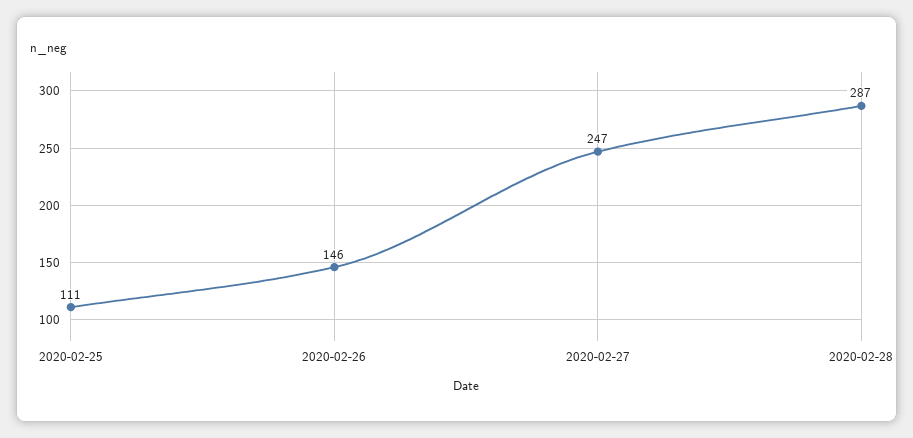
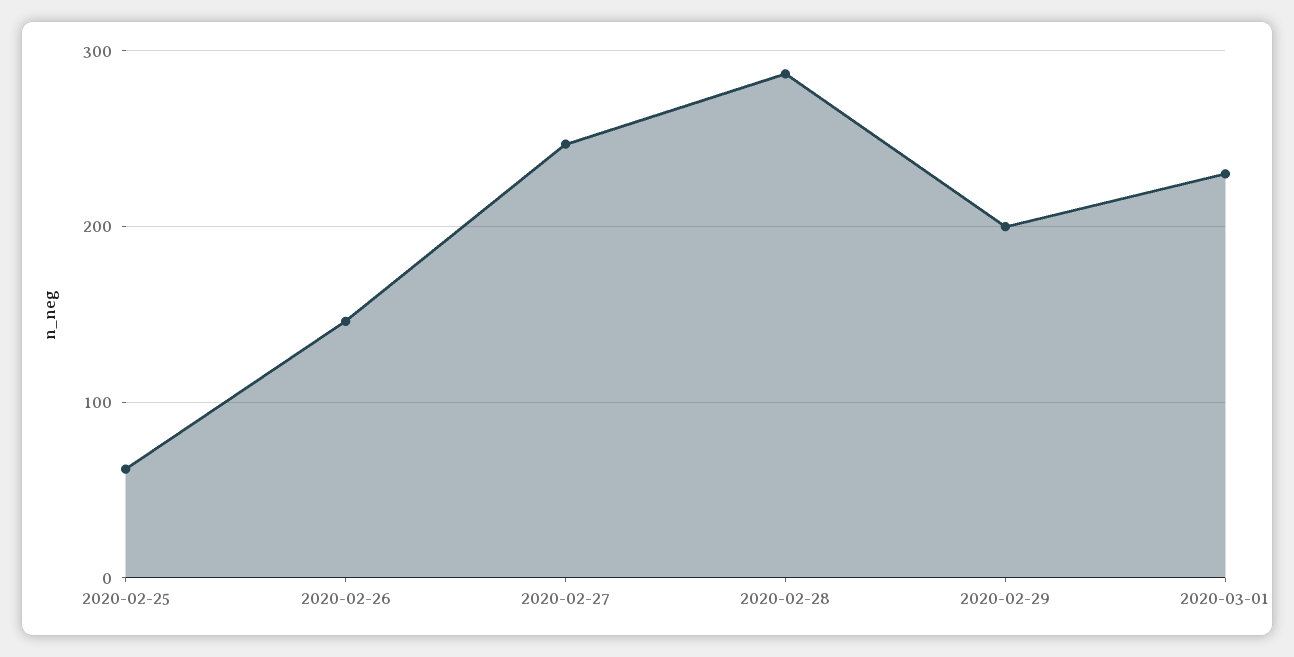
2020-02-25: 111 -> 60
2020-02-29: none -> 200
2020-03-01: none -> 230

